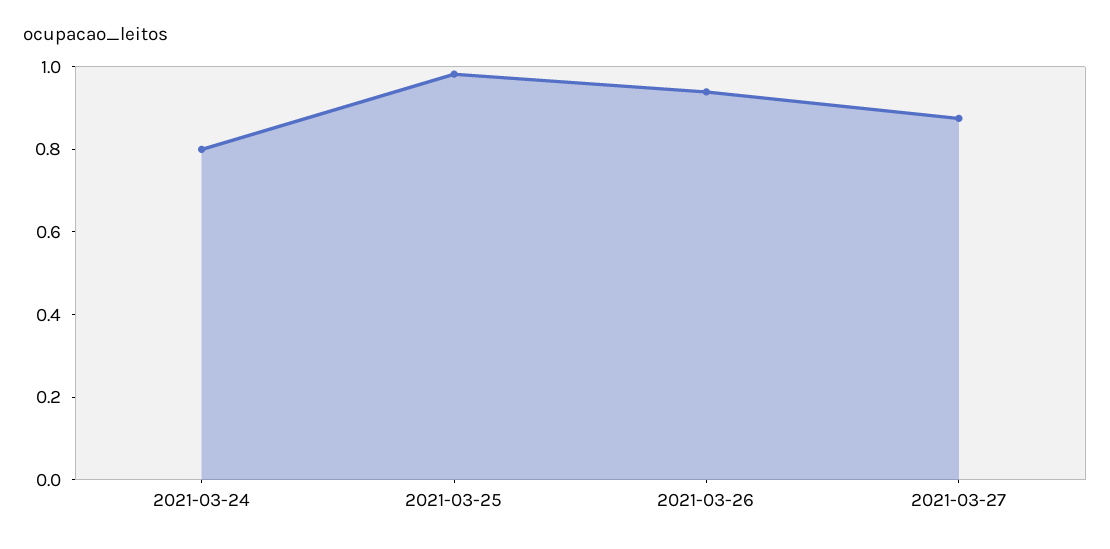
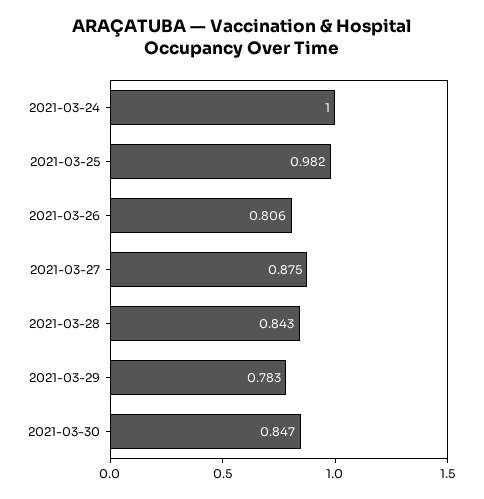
2021-03-24: 0.8 -> 1
2021-03-26: 0.95 -> 0.806
2021-03-28: none -> 0.843
2021-03-29: none -> 0.783
2021-03-30: none -> 0.847

